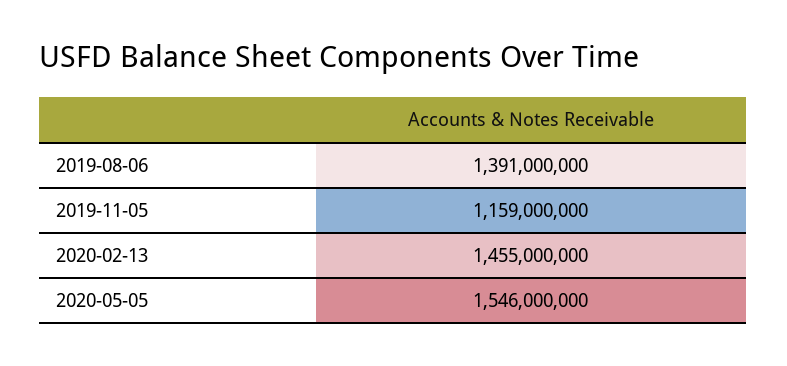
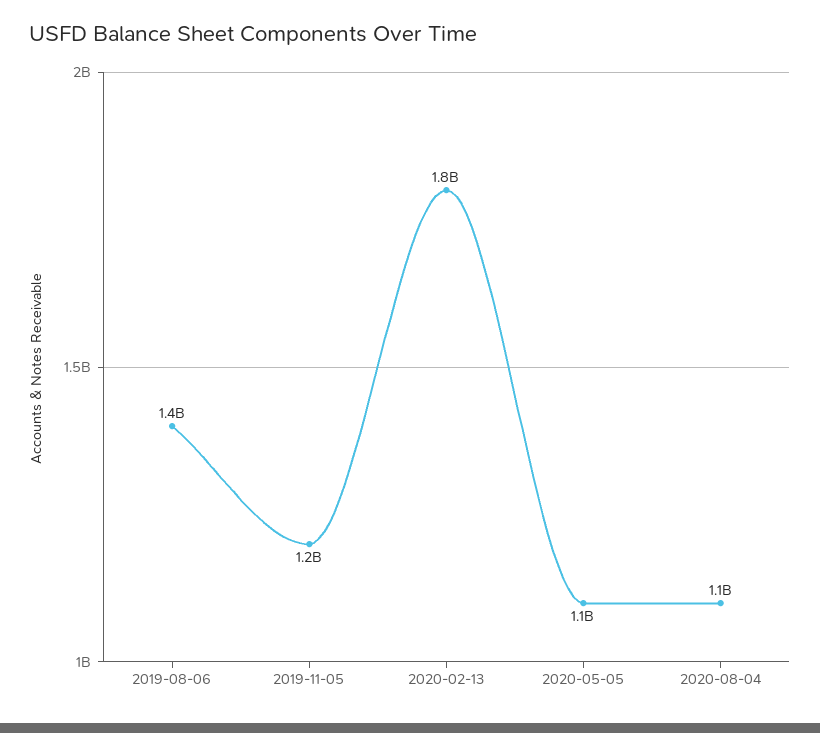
2020-02-13: 1455000000 -> 1800000000
2020-05-05: 1546000000 -> 1100000000
2020-08-04: none -> 1100000000

